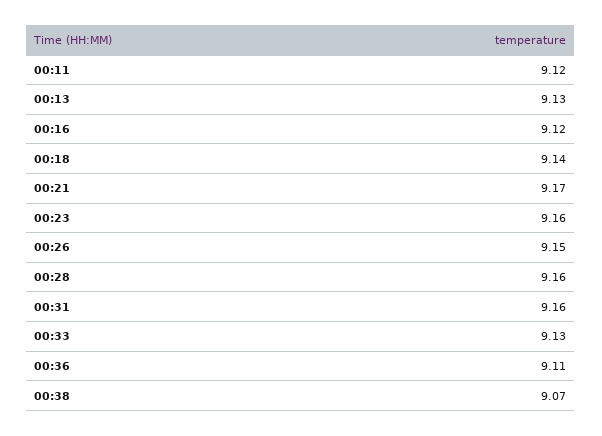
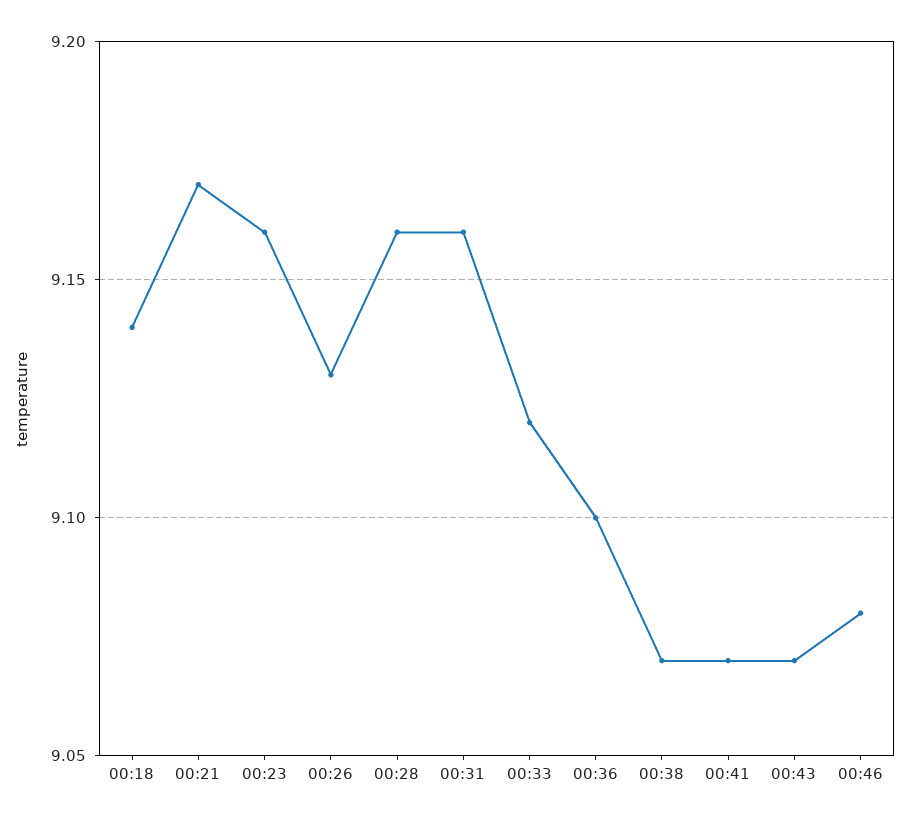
00:11: 9.12 -> none
00:13: 9.13 -> none
00:16: 9.12 -> none
00:26: 9.15 -> 9.13
00:33: 9.13 -> 9.12
00:36: 9.11 -> 9.1
00:41: none -> 9.07
00:43: none -> 9.07
00:46: none -> 9.08

